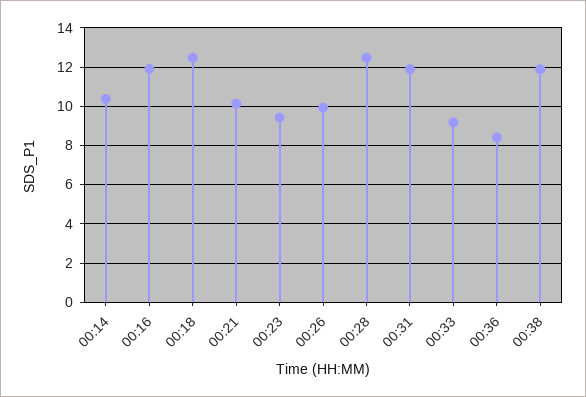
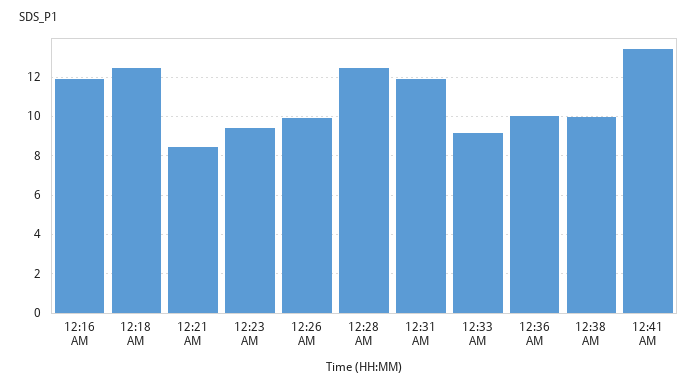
00:14: 10.5 -> none
00:21: 10 -> 8.5
00:36: 8.5 -> 10
00:38: 12 -> 10
12:41 AM: none -> 13.5

